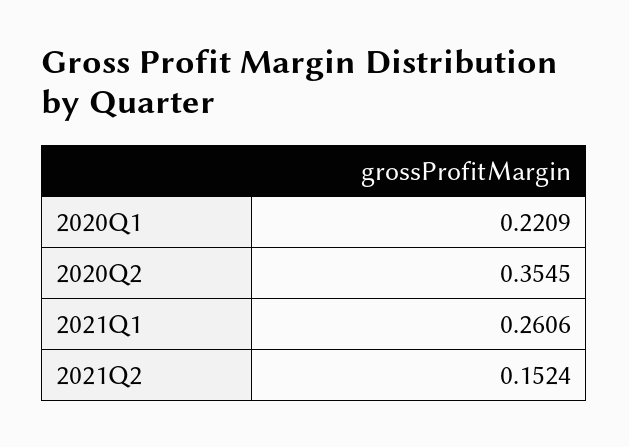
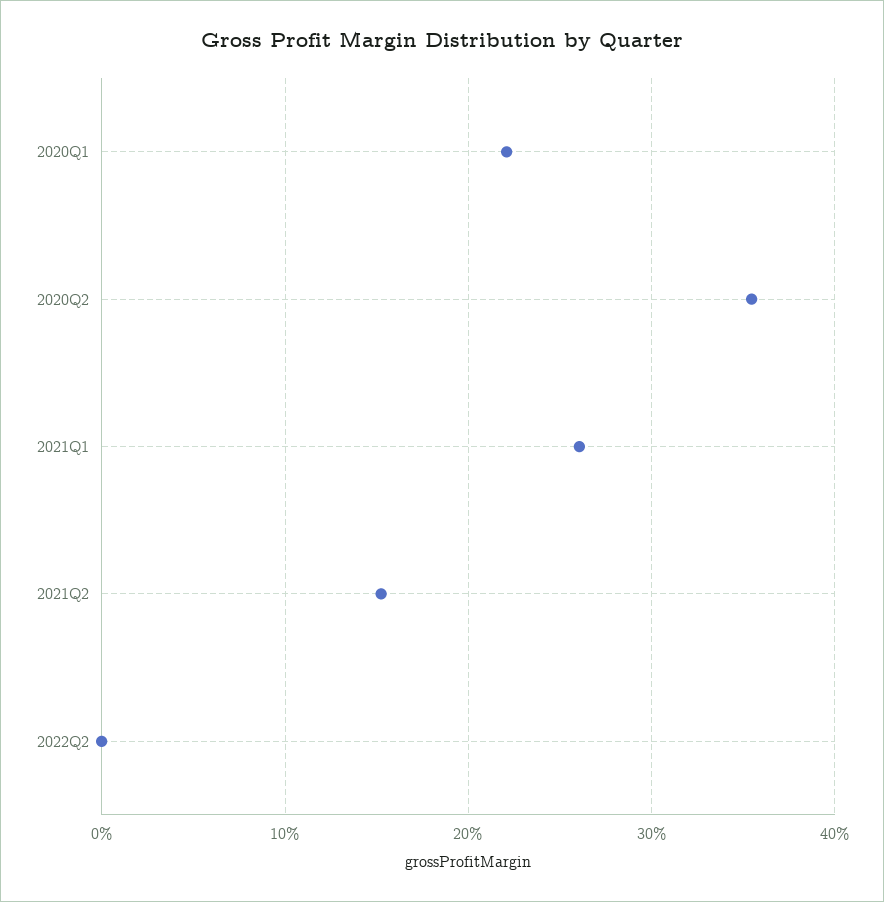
2022Q2: none -> 0

